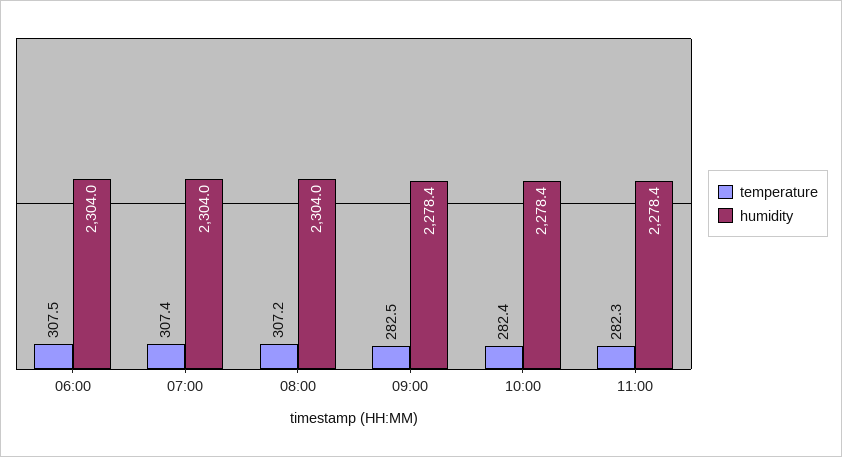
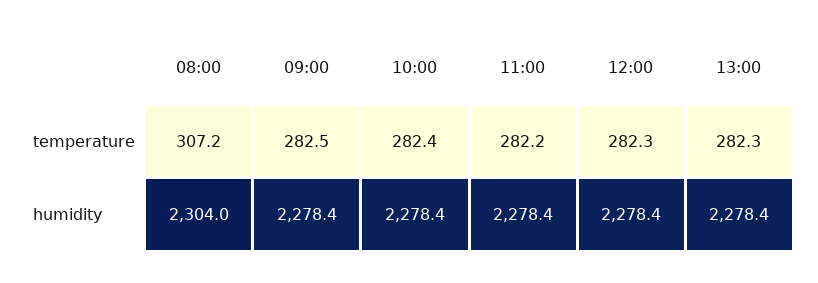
temperature, 06:00: 307.5 -> none
humidity, 06:00: 2304 -> none
temperature, 07:00: 307.4 -> none
humidity, 07:00: 2304 -> none
temperature, 11:00: 282.3 -> 282.2
temperature, 12:00: none -> 282.3
temperature, 13:00: none -> 282.3
humidity, 12:00: none -> 2278.4
humidity, 13:00: none -> 2278.4

